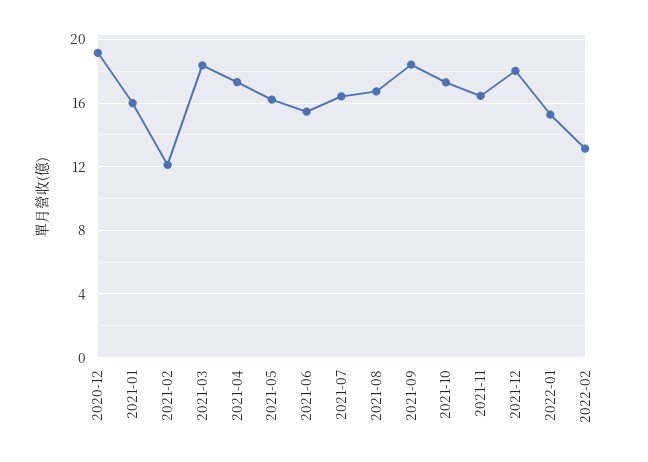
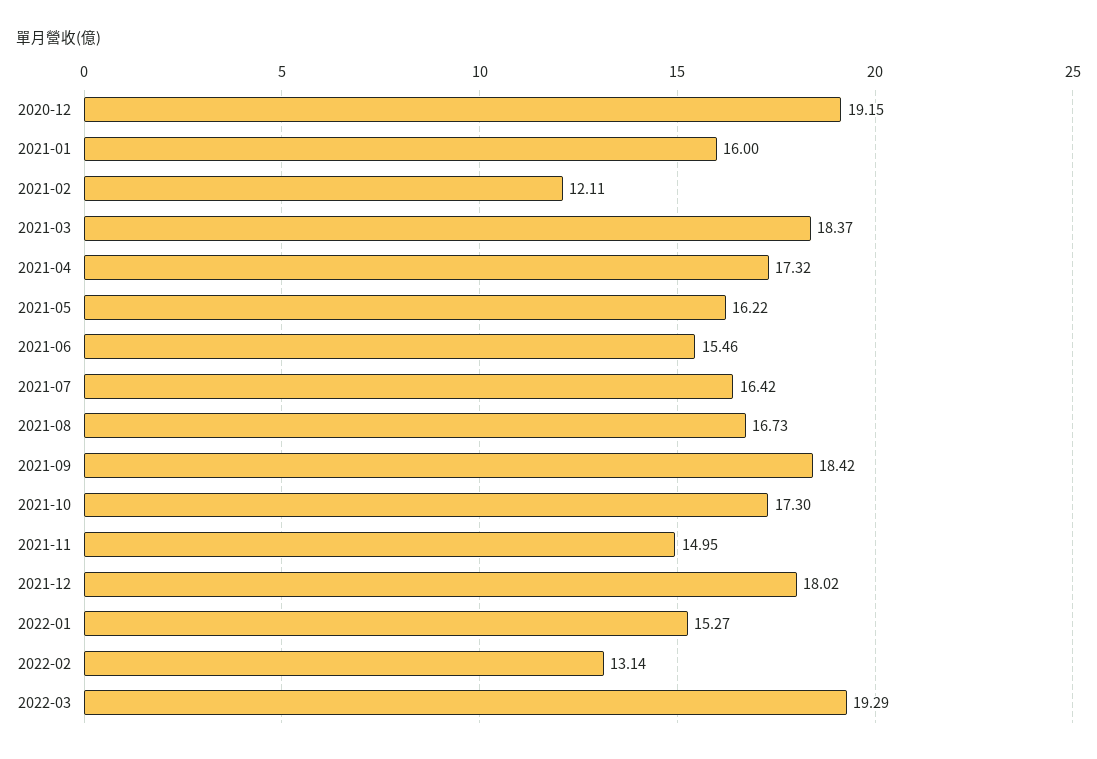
2021-11: 16.5 -> 14.95
2022-03: none -> 19.29

